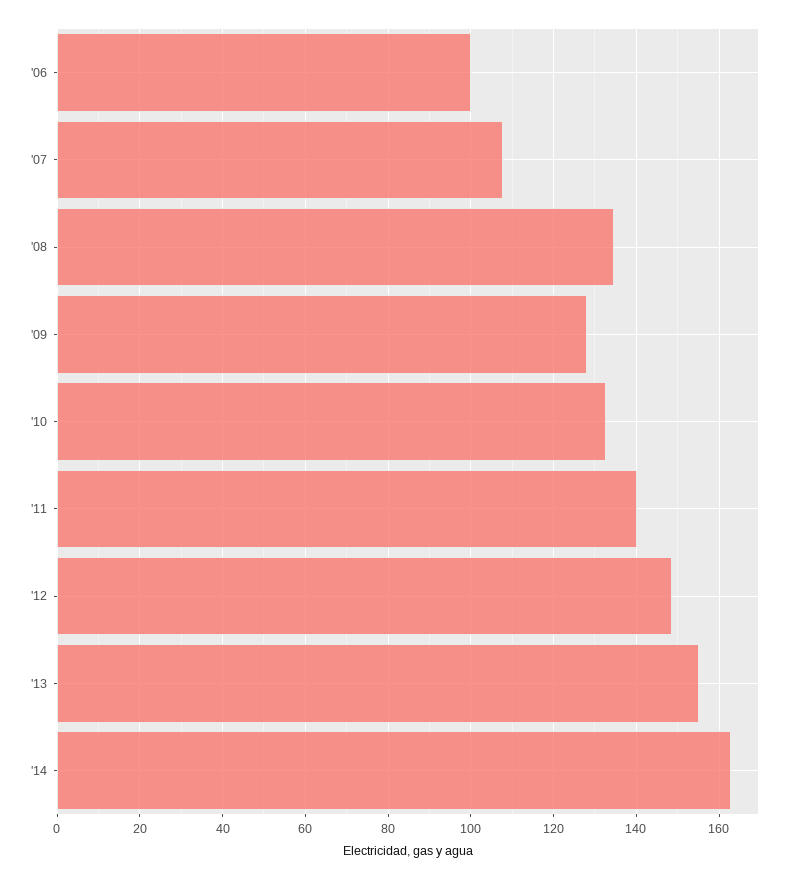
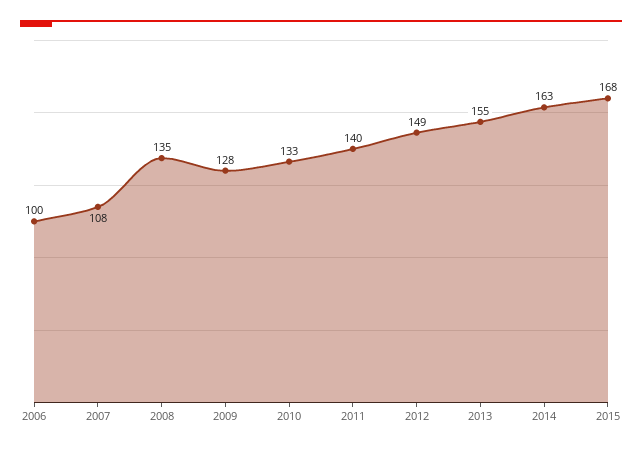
2015: none -> 168

